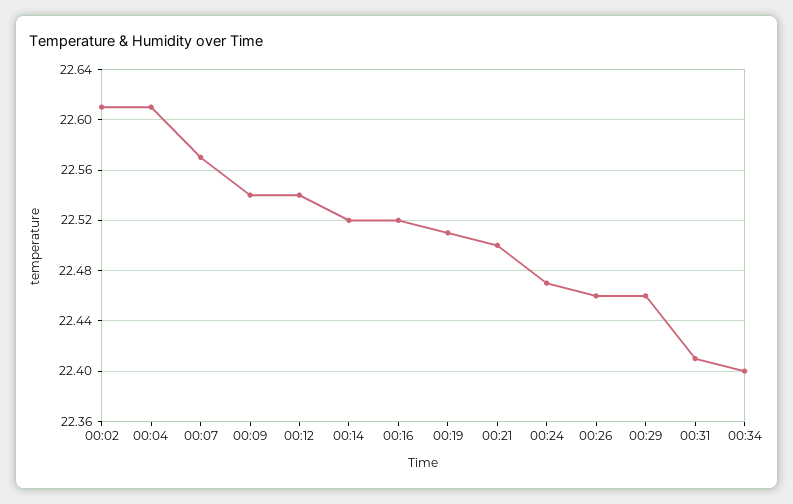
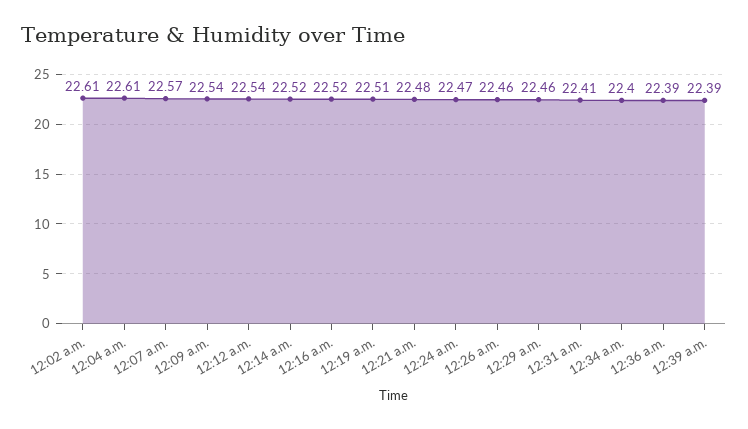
00:21: 22.5 -> 22.48
12:36 a.m.: none -> 22.39
12:39 a.m.: none -> 22.39

